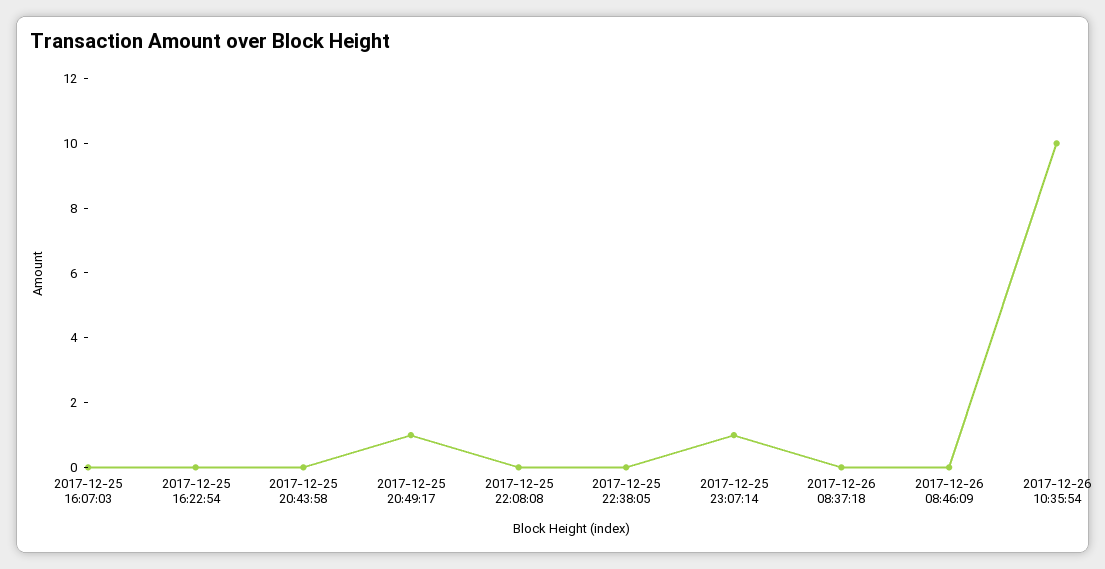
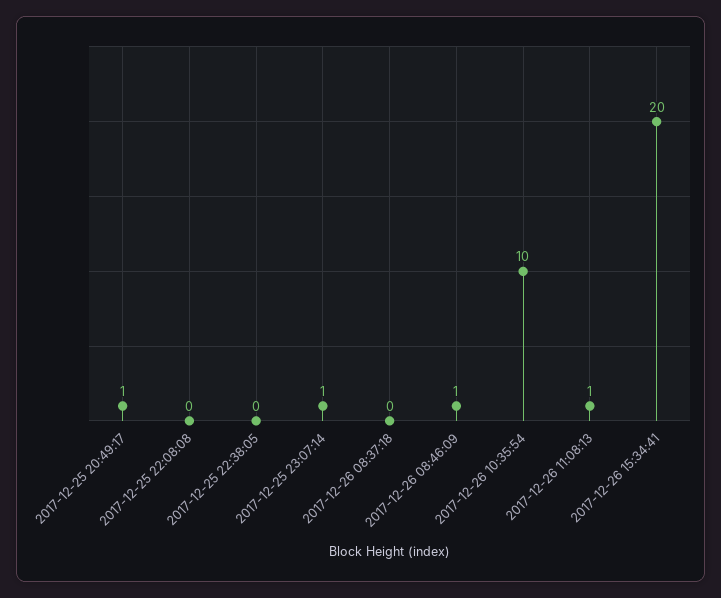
2017-12-25 16:07:03: 0 -> none
2017-12-25 16:22:54: 0 -> none
2017-12-25 20:43:58: 0 -> none
2017-12-26 08:46:09: 0 -> 1
2017-12-26 11:08:13: none -> 1
2017-12-26 15:34:41: none -> 20

